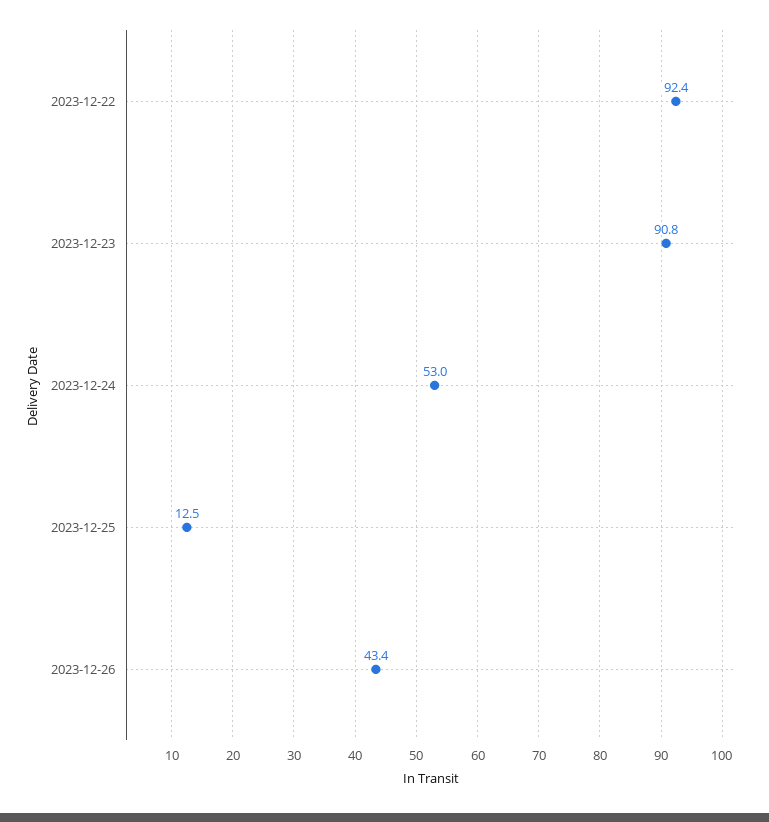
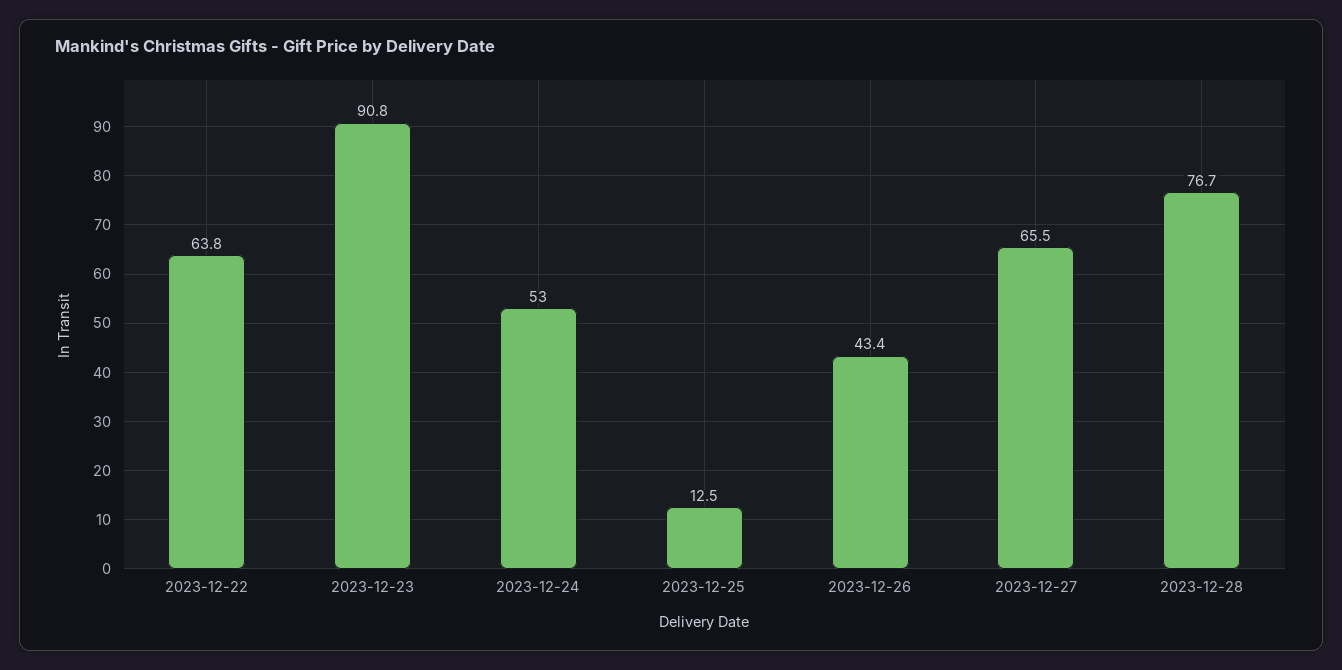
2023-12-22: 92.4 -> 63.8
2023-12-27: none -> 65.5
2023-12-28: none -> 76.7

